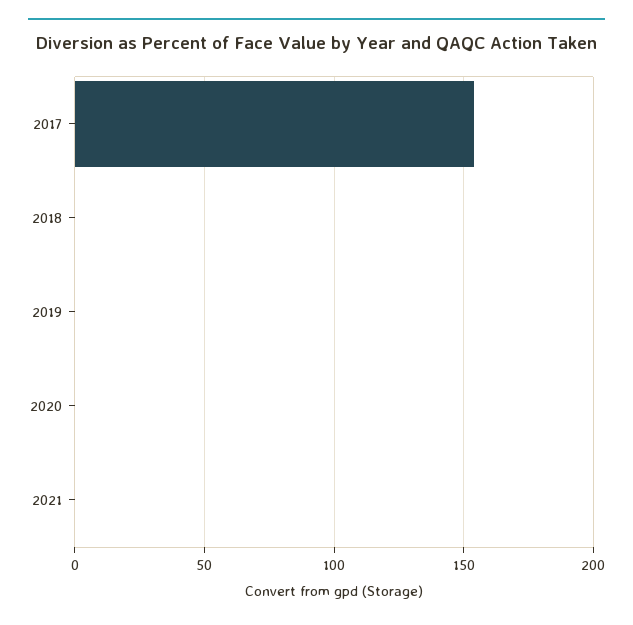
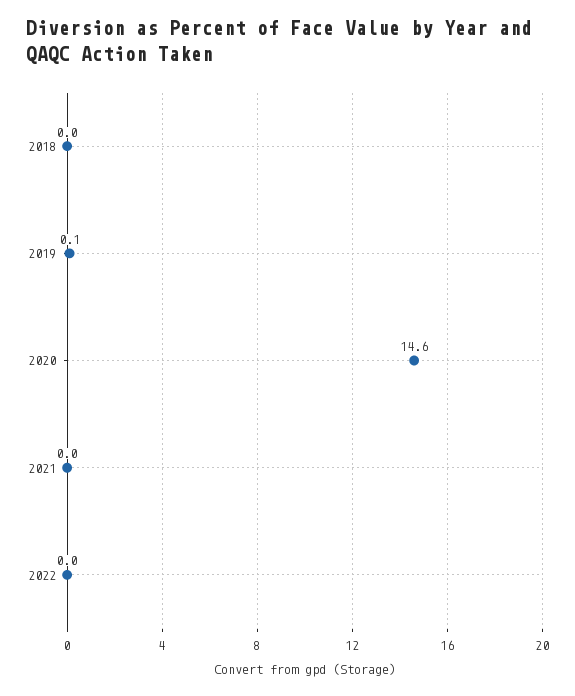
2017: 155 -> none
2020: 0 -> 14.6
2022: none -> 0

